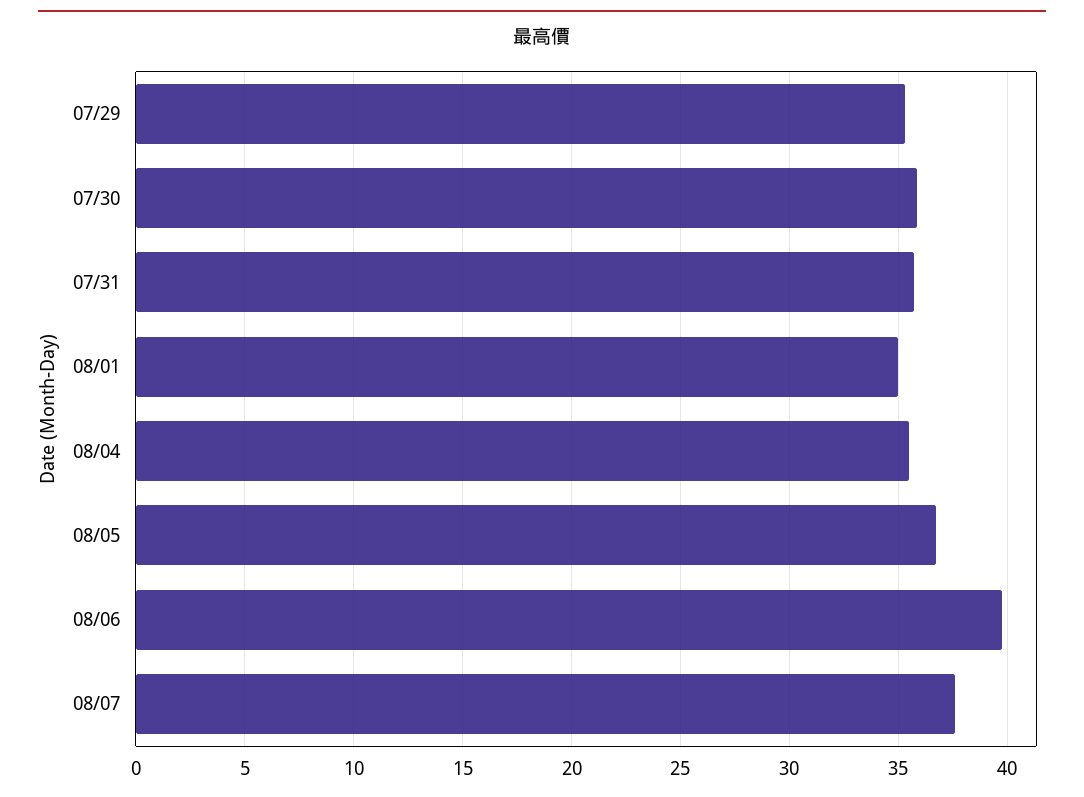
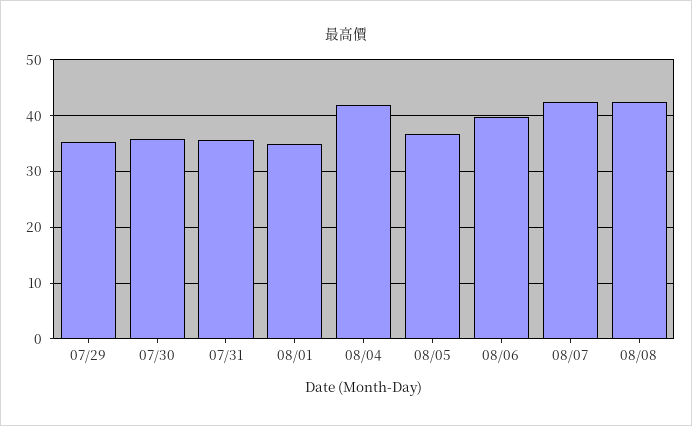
08/04: 35.5 -> 42
08/07: 37.5 -> 42
08/08: none -> 42

